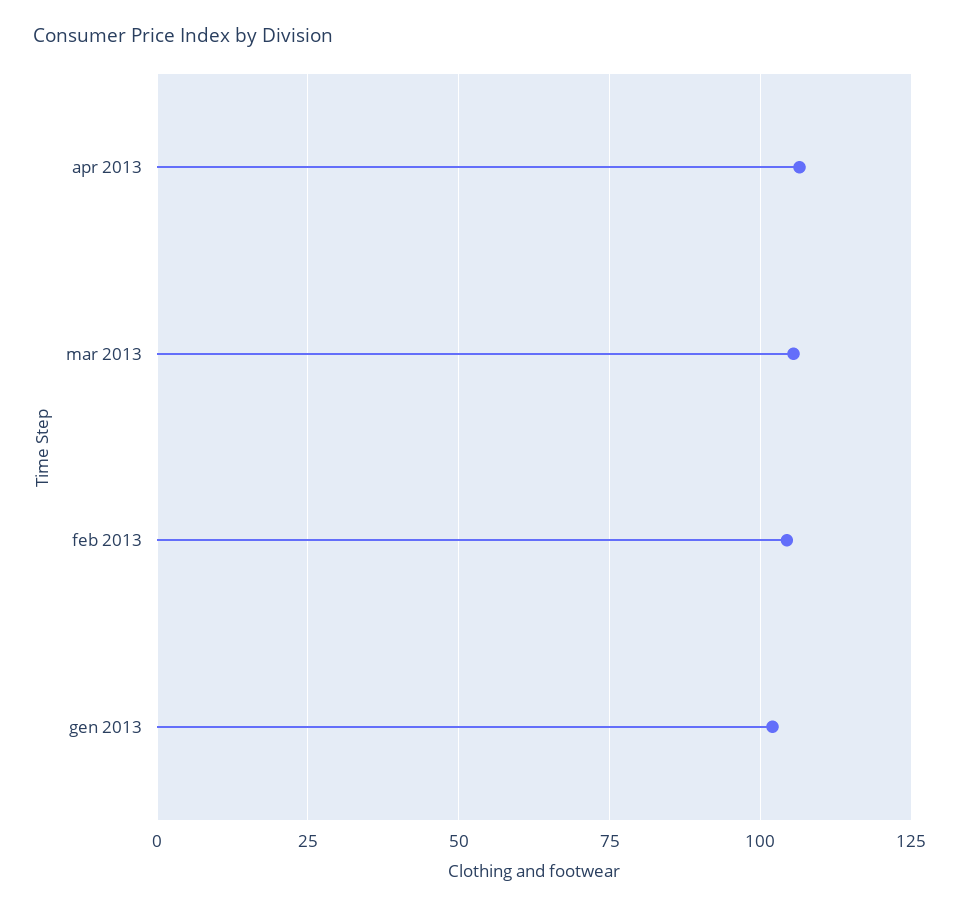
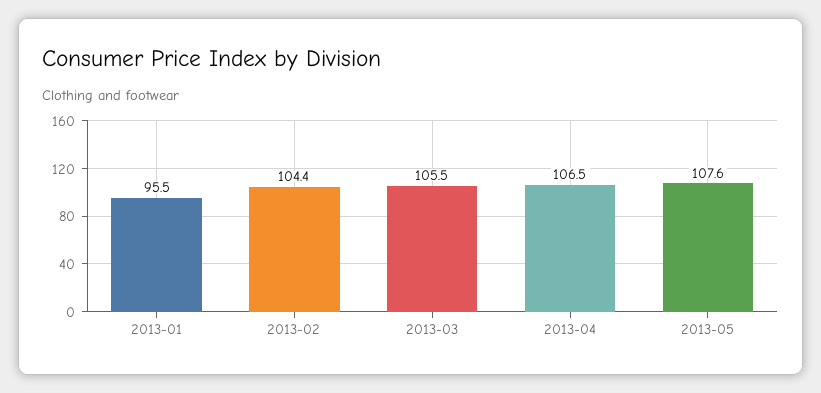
gen 2013: 102.5 -> 95.5
2013-05: none -> 107.6

